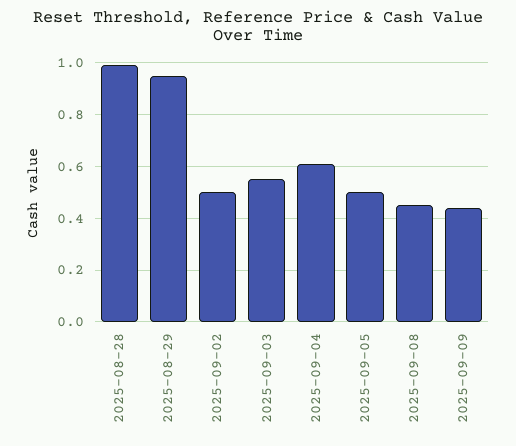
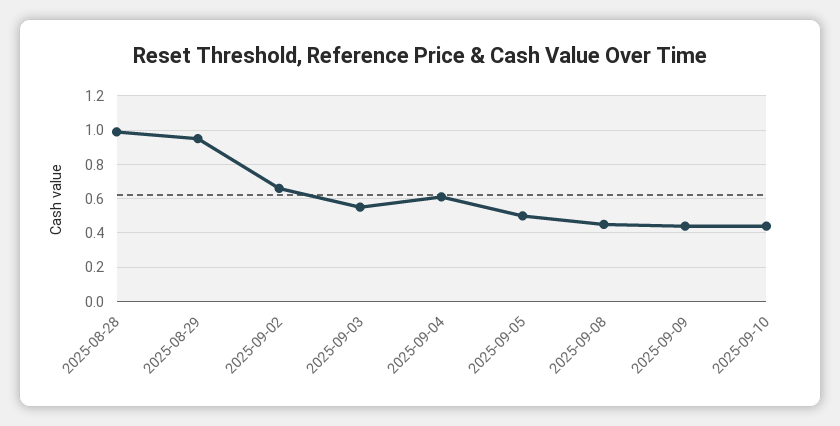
2025-09-02: 0.5 -> 0.65
2025-09-10: none -> 0.45

